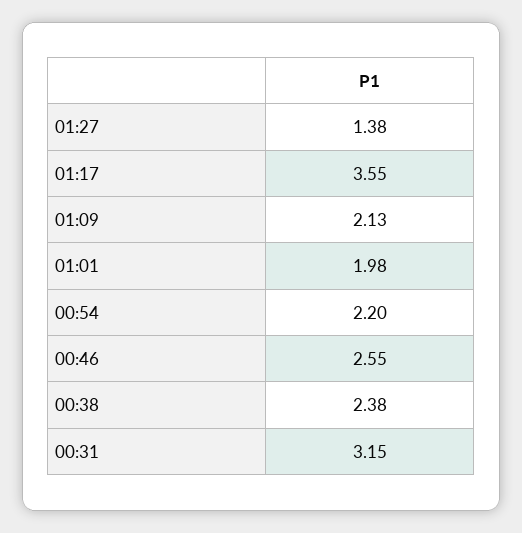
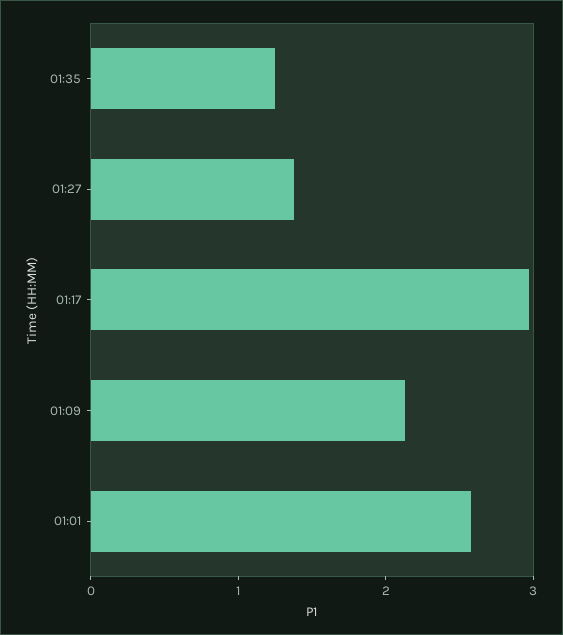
01:17: 3.55 -> 3
01:01: 1.98 -> 2.6
00:54: 2.2 -> none
00:46: 2.55 -> none
00:38: 2.38 -> none
00:31: 3.15 -> none
01:35: none -> 1.2

